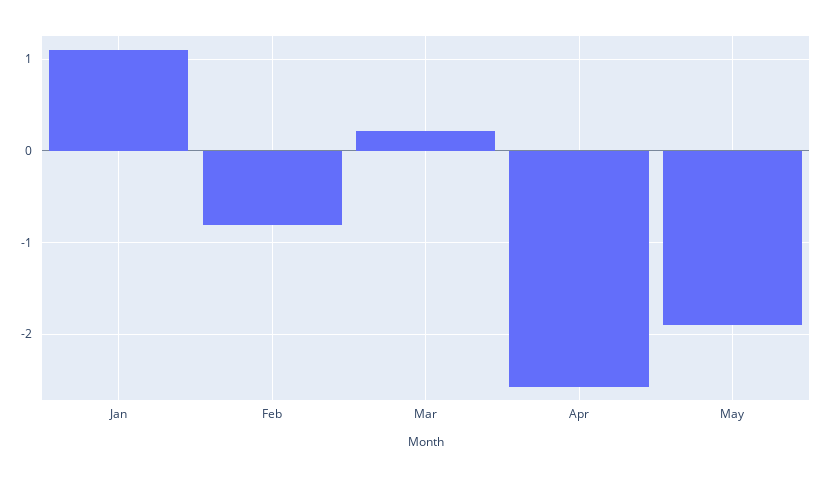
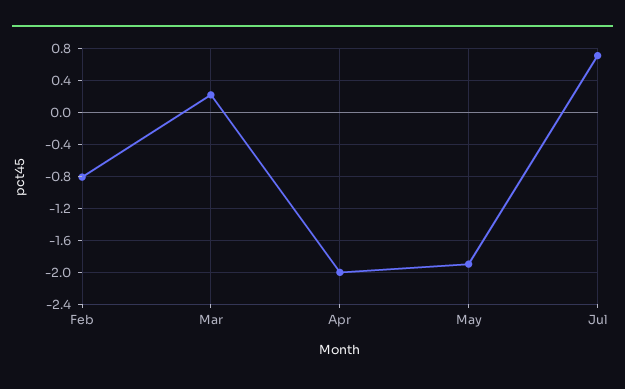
Jan: 1.1 -> none
Apr: -2.6 -> -2
Jul: none -> 0.7

